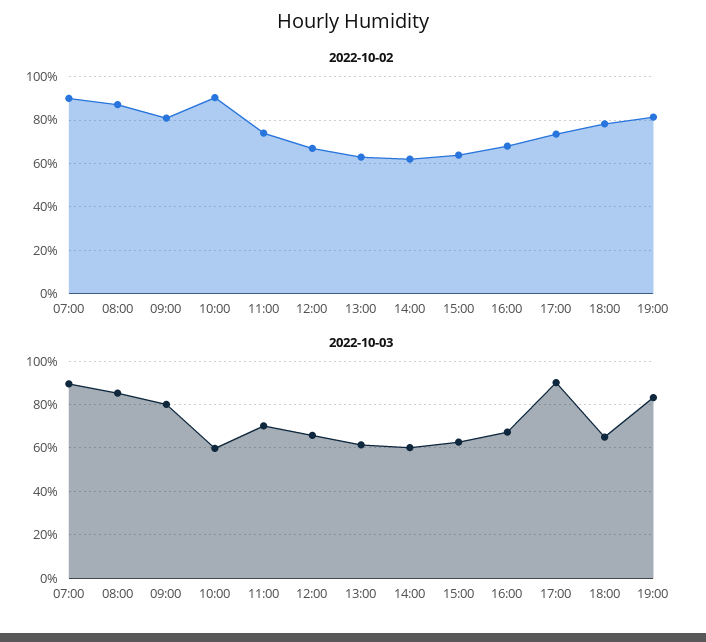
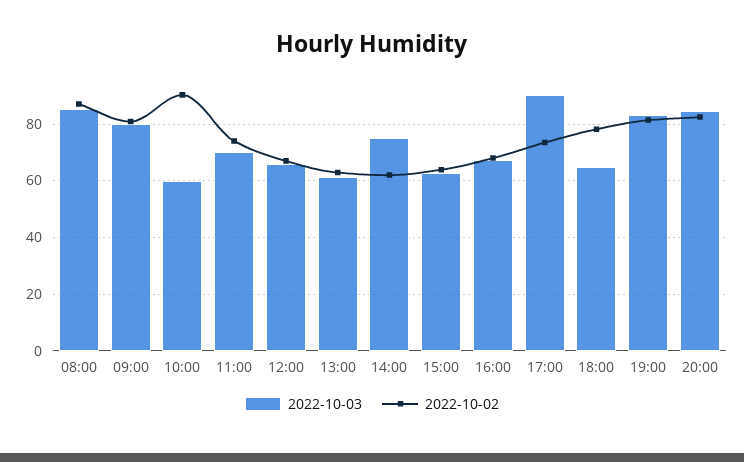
2022-10-02, 07:00: 90 -> none
2022-10-03, 07:00: 90 -> none
2022-10-03, 14:00: 60 -> 75
2022-10-03, 20:00: none -> 85
2022-10-02, 20:00: none -> 82.5

